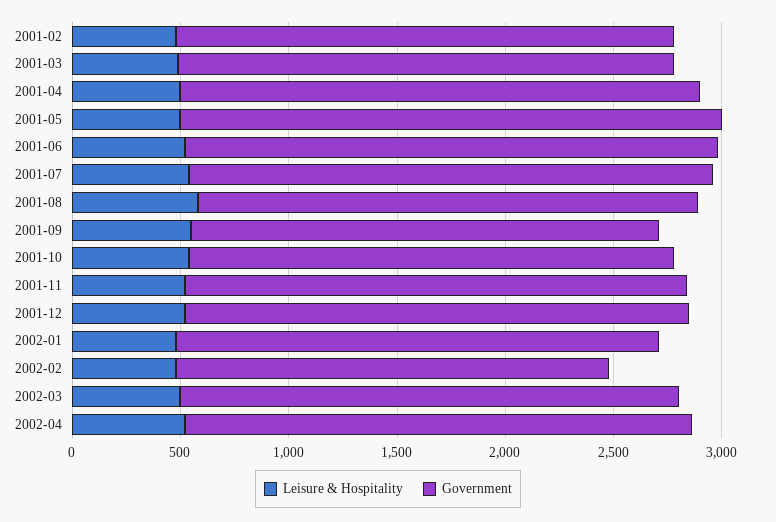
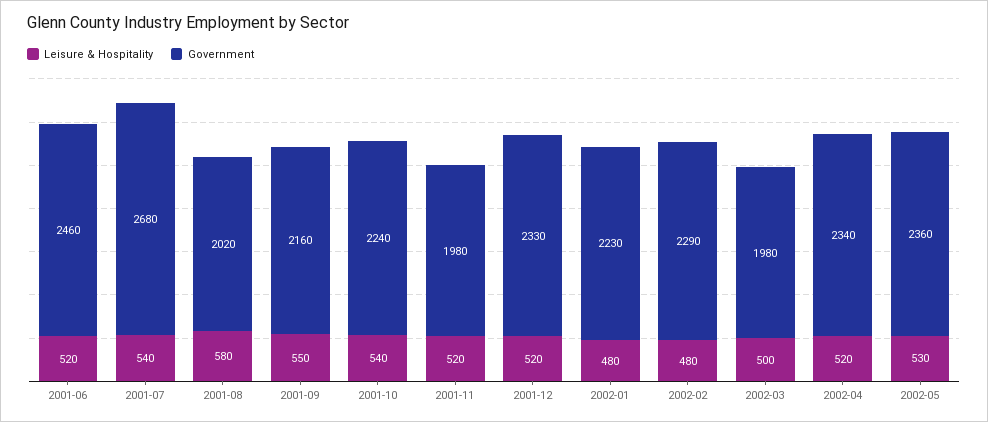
Leisure & Hospitality, 2001-02: 500 -> none
Government, 2001-02: 2300 -> none
Leisure & Hospitality, 2001-03: 500 -> none
Government, 2001-03: 2300 -> none
Leisure & Hospitality, 2001-04: 500 -> none
Government, 2001-04: 2400 -> none
Leisure & Hospitality, 2001-05: 500 -> none
Government, 2001-05: 2500 -> none
Government, 2001-07: 2400 -> 2680
Government, 2001-08: 2300 -> 2020
Government, 2001-11: 2300 -> 1980
Government, 2002-02: 2000 -> 2290
Government, 2002-03: 2300 -> 1980
Leisure & Hospitality, 2002-05: none -> 530
Government, 2002-05: none -> 2360

